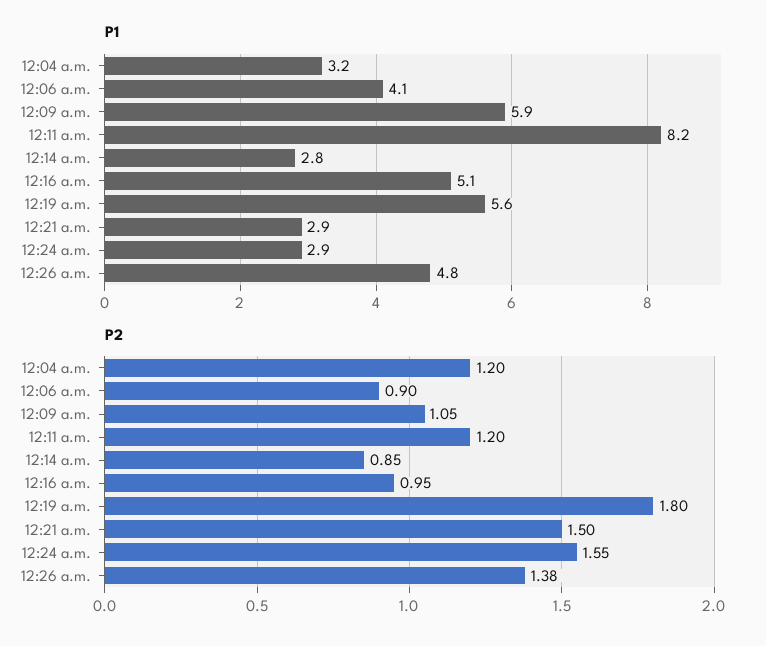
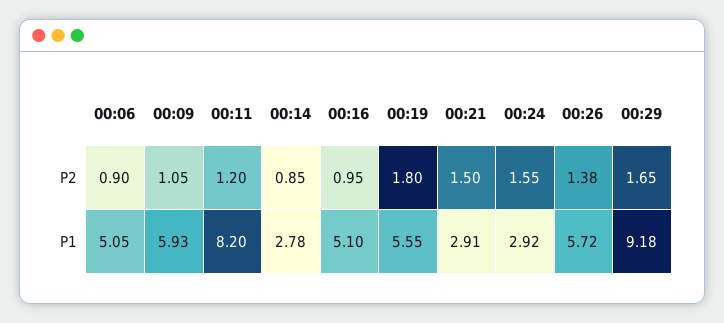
P1, 12:04 a.m.: 3.2 -> none
P1, 12:06 a.m.: 4.1 -> 5.05
P1, 12:26 a.m.: 4.8 -> 5.72
P2, 12:04 a.m.: 1.2 -> none
P2, 00:29: none -> 1.65
P1, 00:29: none -> 9.18

